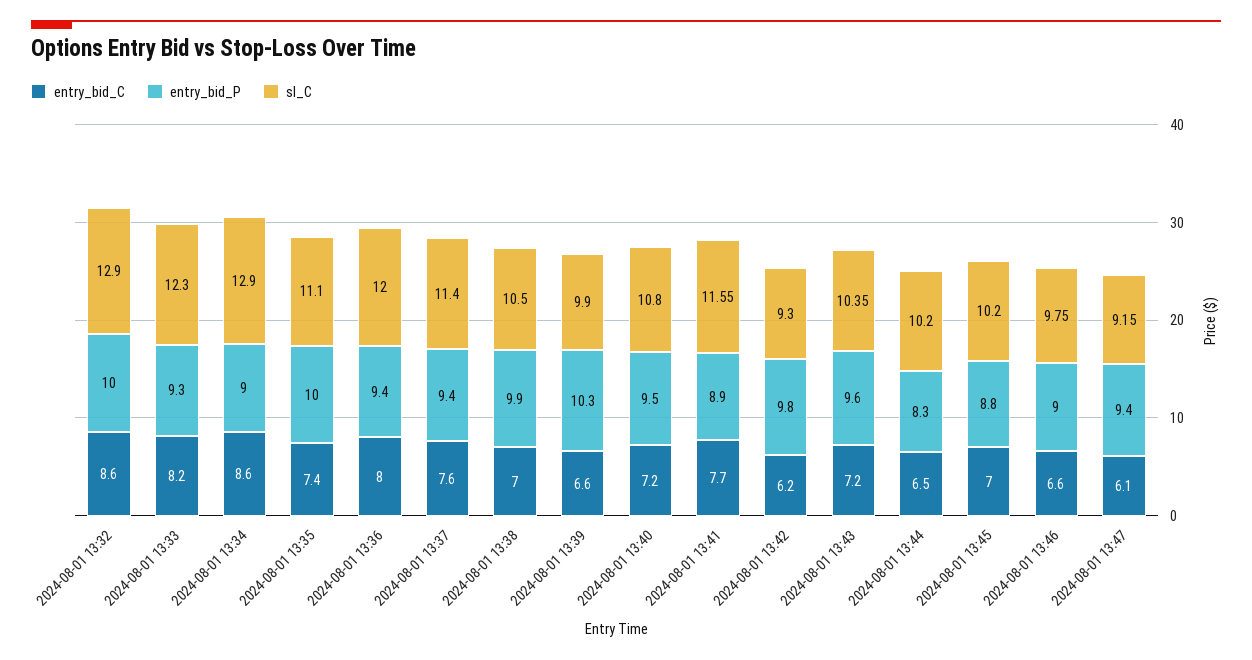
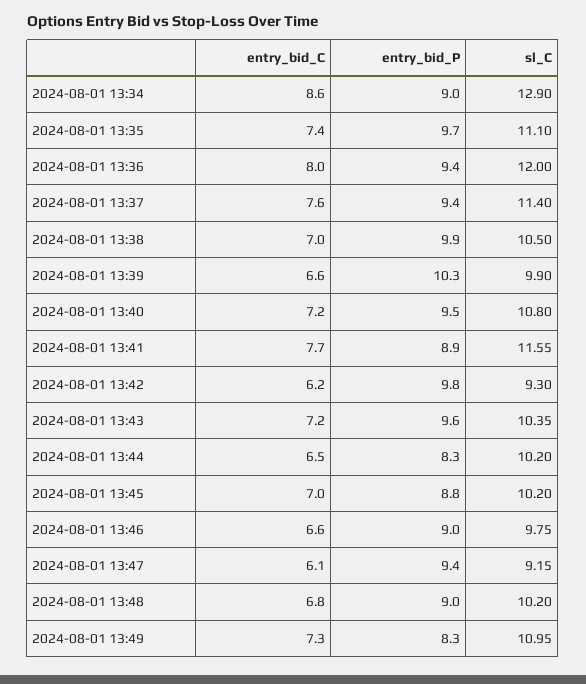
entry_bid_C, 2024-08-01 13:32: 8.6 -> none
entry_bid_P, 2024-08-01 13:32: 10 -> none
sl_C, 2024-08-01 13:32: 12.9 -> none
entry_bid_C, 2024-08-01 13:33: 8.2 -> none
entry_bid_P, 2024-08-01 13:33: 9.3 -> none
sl_C, 2024-08-01 13:33: 12.3 -> none
entry_bid_P, 2024-08-01 13:35: 10 -> 9.7
entry_bid_C, 2024-08-01 13:48: none -> 6.8
entry_bid_P, 2024-08-01 13:48: none -> 9
sl_C, 2024-08-01 13:48: none -> 10.2
entry_bid_C, 2024-08-01 13:49: none -> 7.3
entry_bid_P, 2024-08-01 13:49: none -> 8.3
sl_C, 2024-08-01 13:49: none -> 10.95

